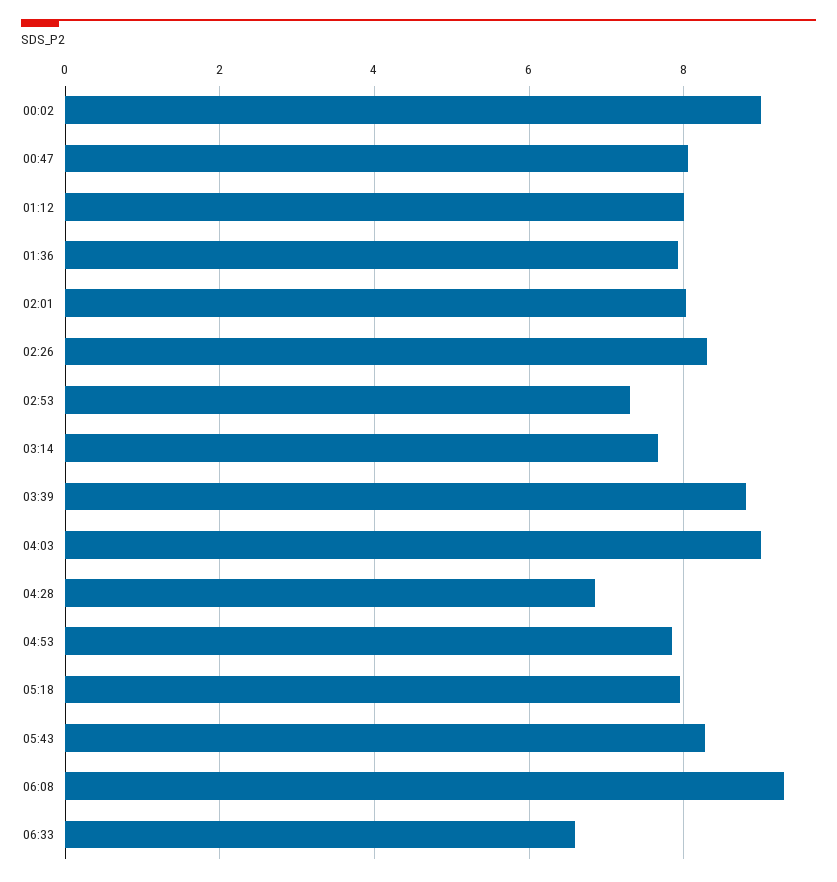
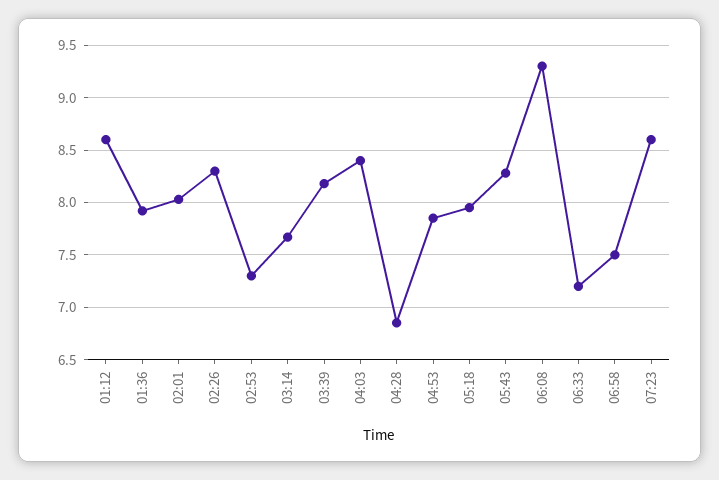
00:02: 9 -> none
00:47: 8 -> none
01:12: 8 -> 8.6
03:39: 8.8 -> 8.2
04:03: 9 -> 8.4
06:33: 6.6 -> 7.2
06:58: none -> 7.5
07:23: none -> 8.6

